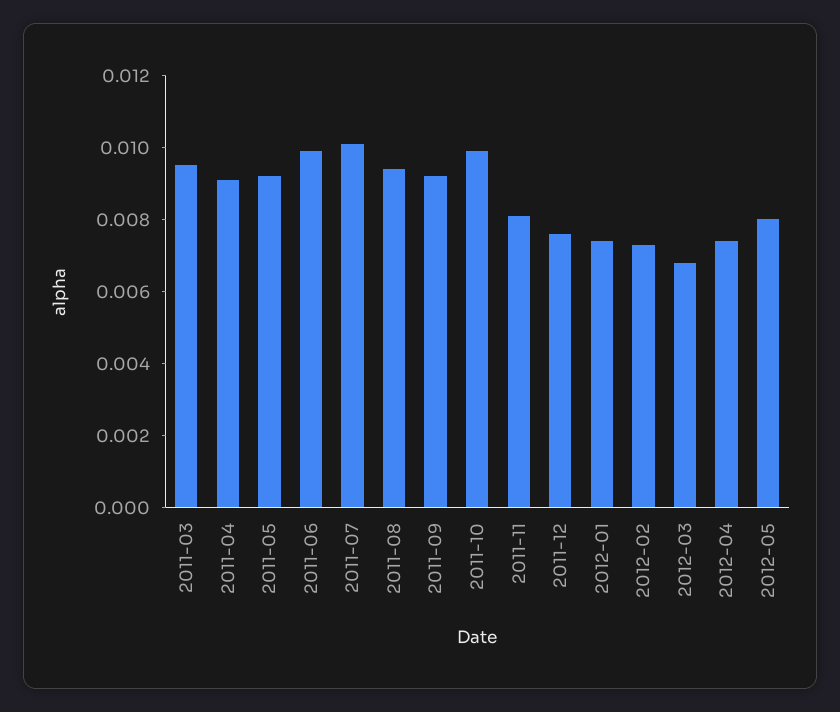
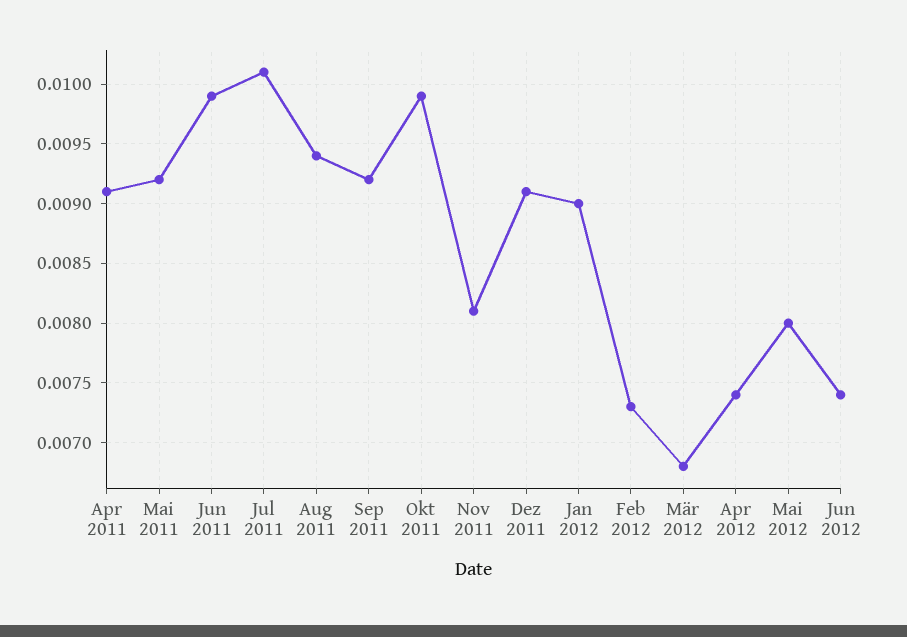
2011-03: 0.0095 -> none
2011-12: 0.0075 -> 0.0091
2012-01: 0.0075 -> 0.009
Jun 2012: none -> 0.0074

